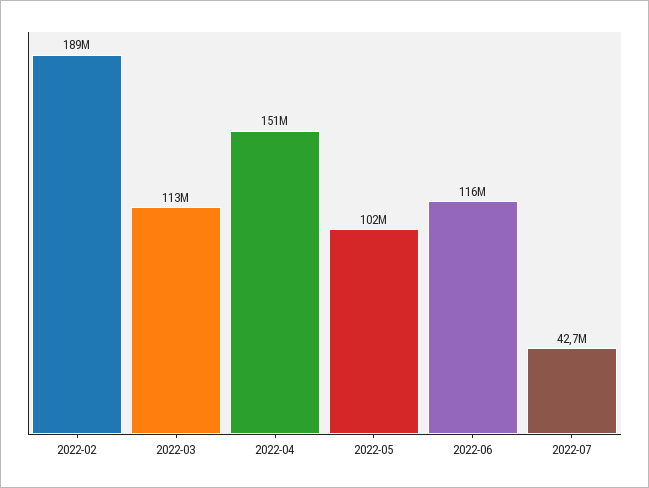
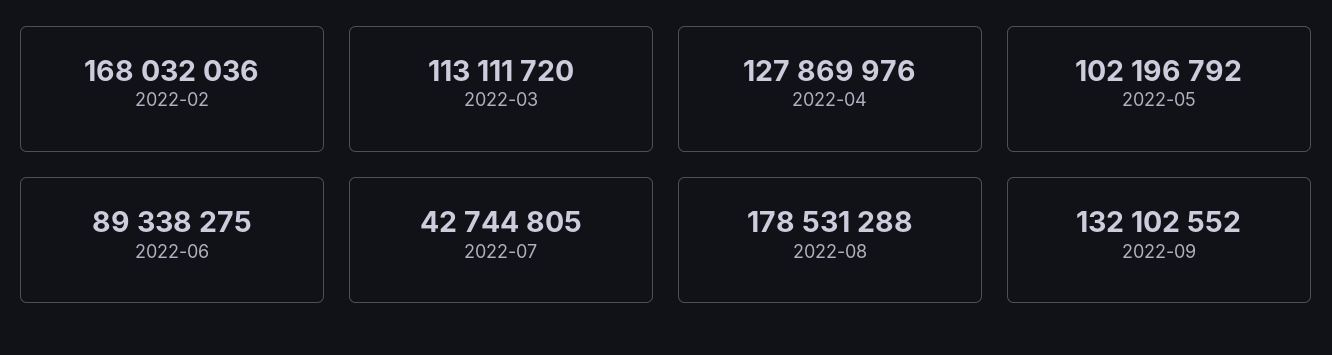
2022-02: 189000000 -> 168032036
2022-04: 151000000 -> 127869976
2022-06: 116000000 -> 89338275
2022-08: none -> 178531288
2022-09: none -> 132102552

